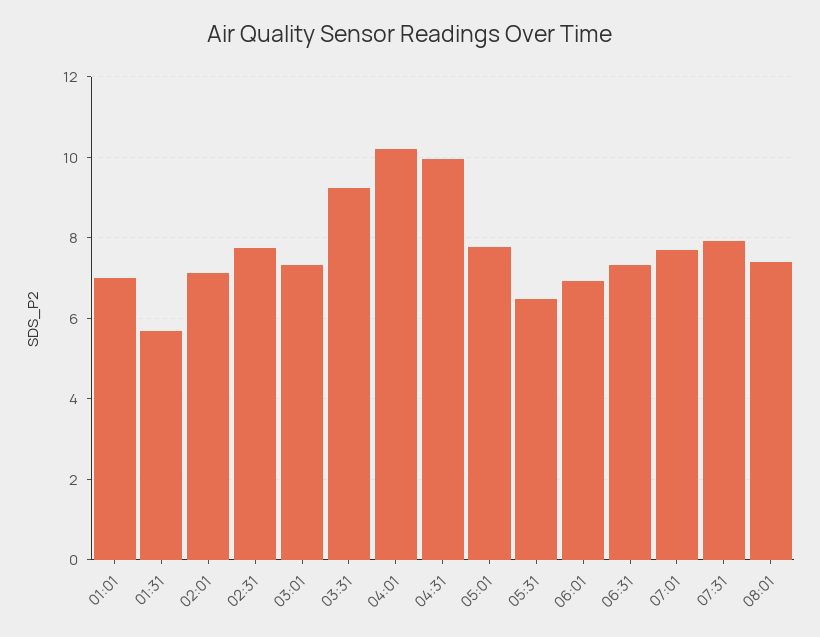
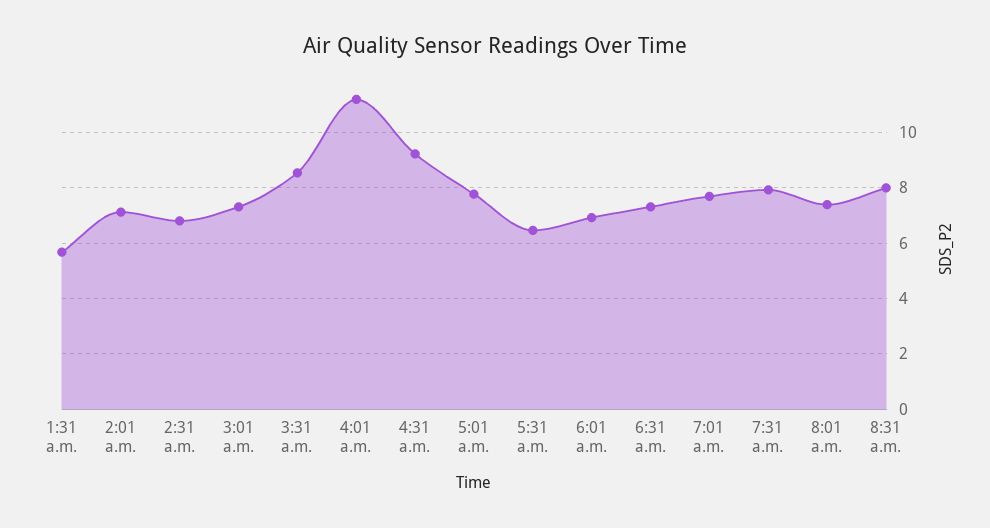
01:01: 7 -> none
02:31: 7.8 -> 6.75
03:31: 9.2 -> 8.5
04:01: 10.2 -> 11.25
04:31: 10 -> 9.25
8:31 a.m.: none -> 8

